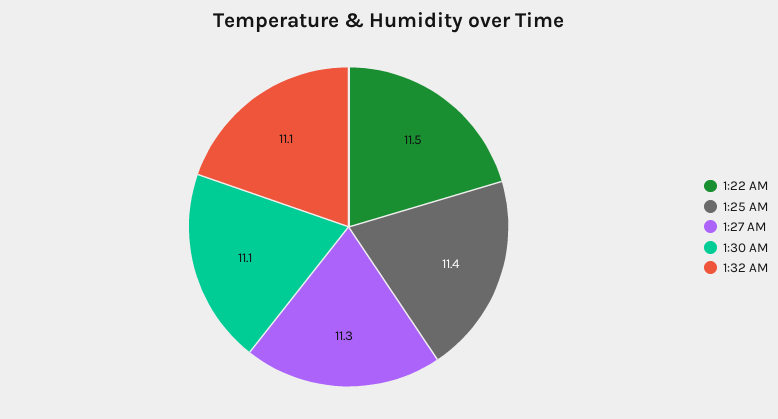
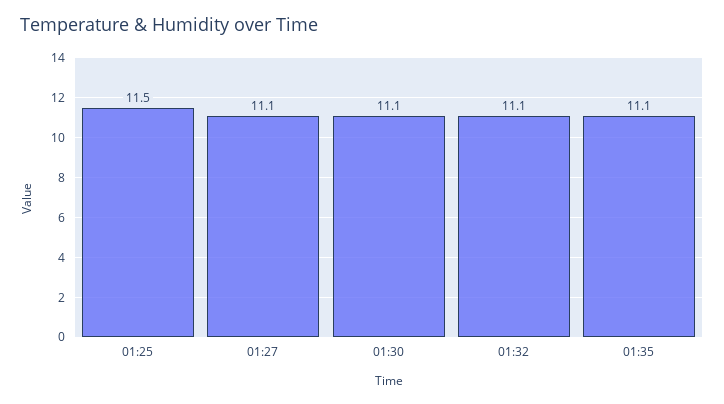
1:22 AM: 11.5 -> none
1:25 AM: 11.4 -> 11.5
1:27 AM: 11.3 -> 11.1
01:35: none -> 11.1

